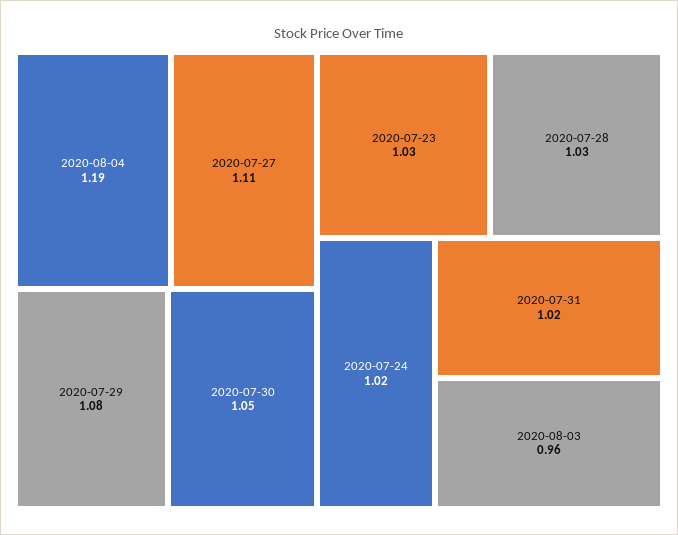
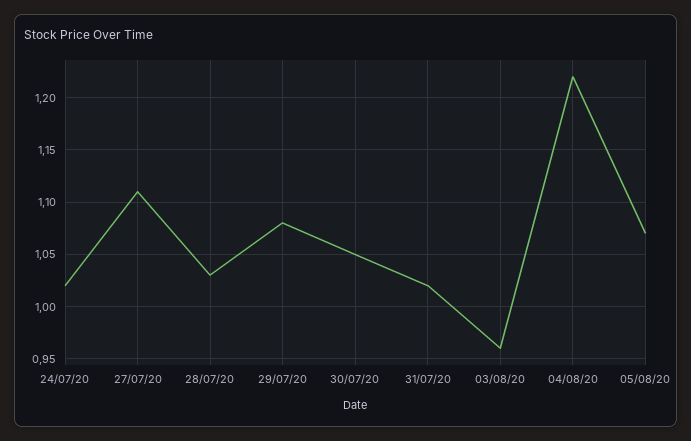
2020-08-04: 1.19 -> 1.22
2020-07-23: 1.03 -> none
05/08/20: none -> 1.07

